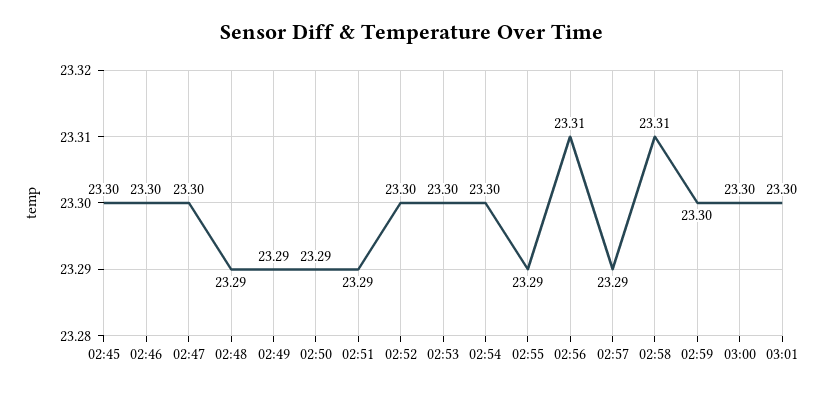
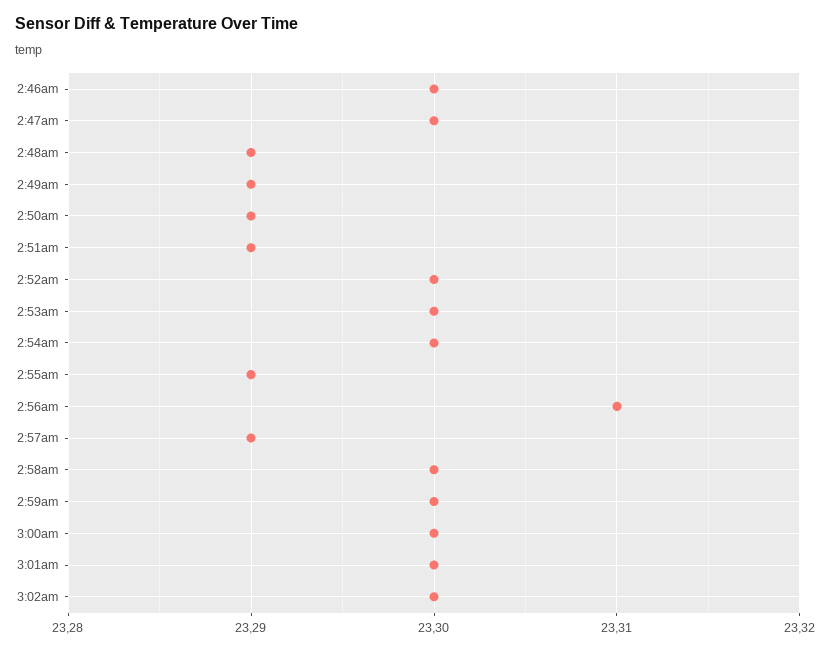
02:45: 23.3 -> none
02:58: 23.31 -> 23.3
3:02am: none -> 23.3

